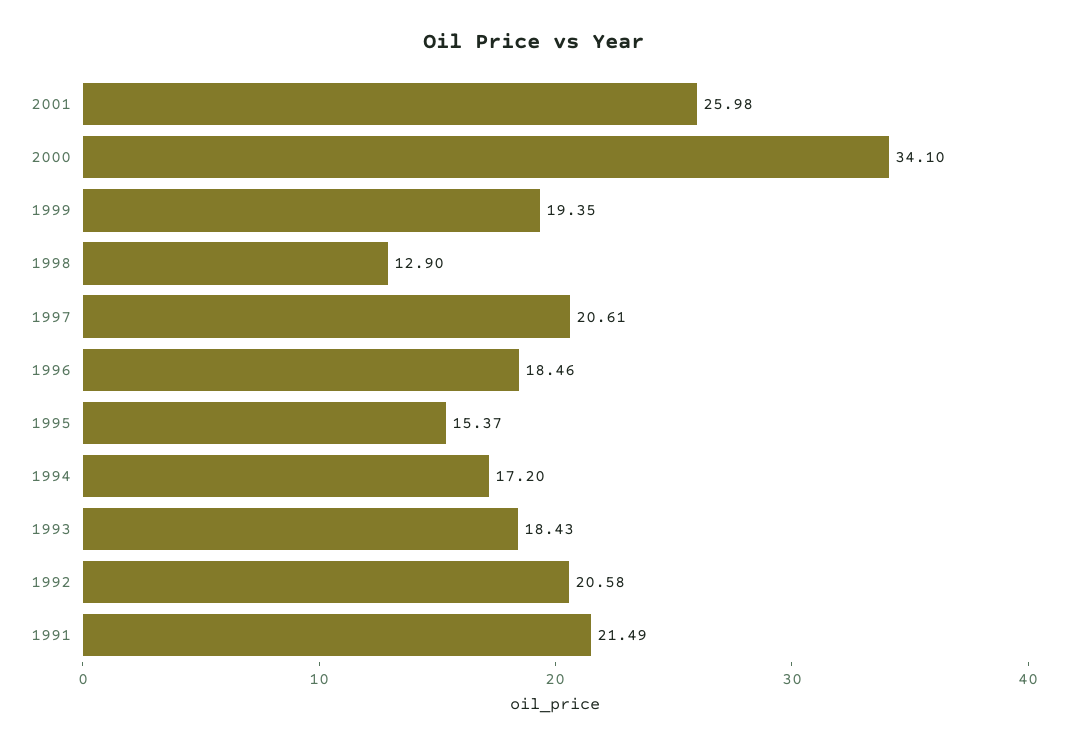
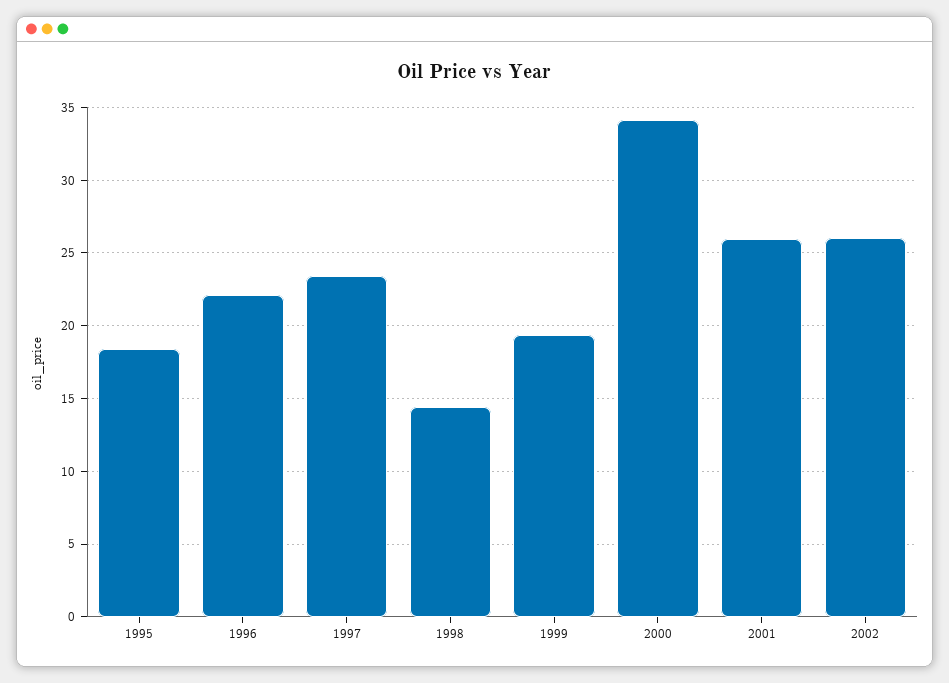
1998: 12.9 -> 14.5
1997: 20.61 -> 23.5
1996: 18.46 -> 22
1995: 15.37 -> 18.5
1994: 17.2 -> none
1993: 18.43 -> none
1992: 20.58 -> none
1991: 21.49 -> none
2002: none -> 26

